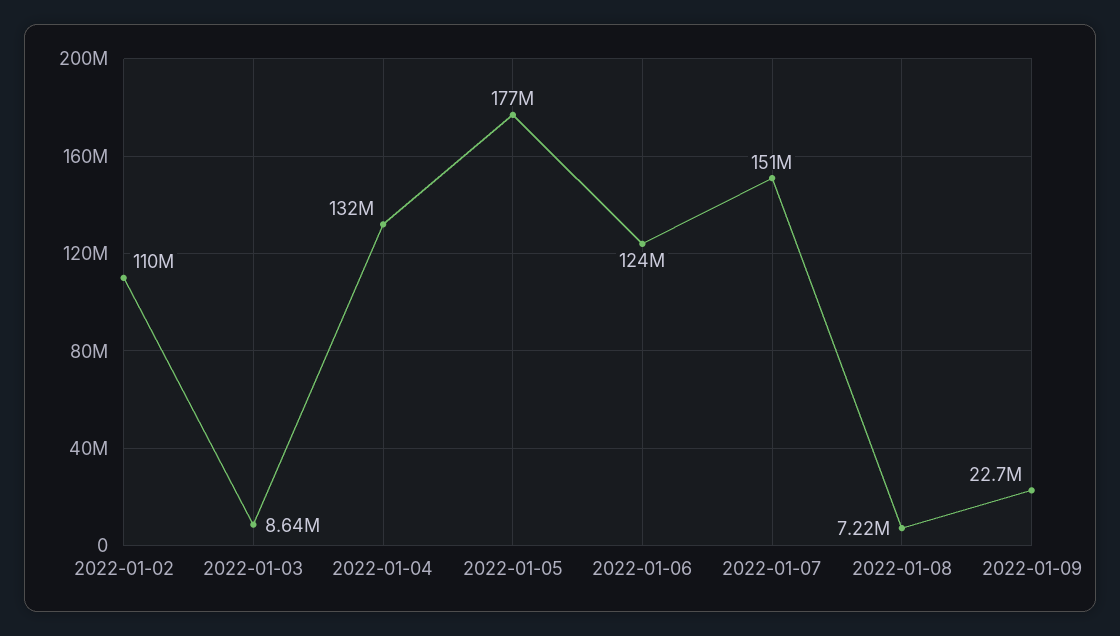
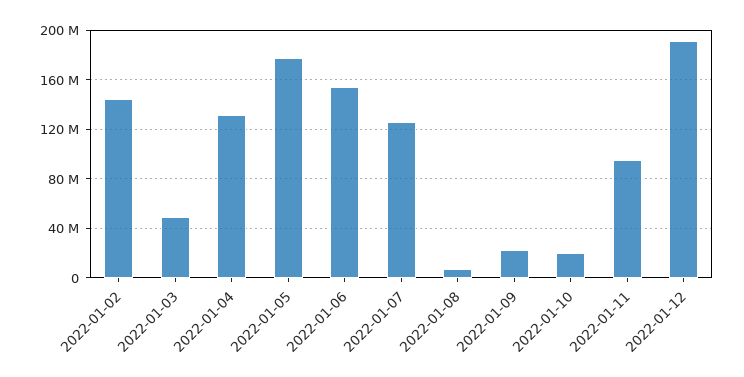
2022-01-02: 110000000 -> 145000000
2022-01-03: 8640000 -> 50000000
2022-01-06: 124000000 -> 155000000
2022-01-07: 151000000 -> 125000000
2022-01-10: none -> 20000000
2022-01-11: none -> 95000000
2022-01-12: none -> 190000000

